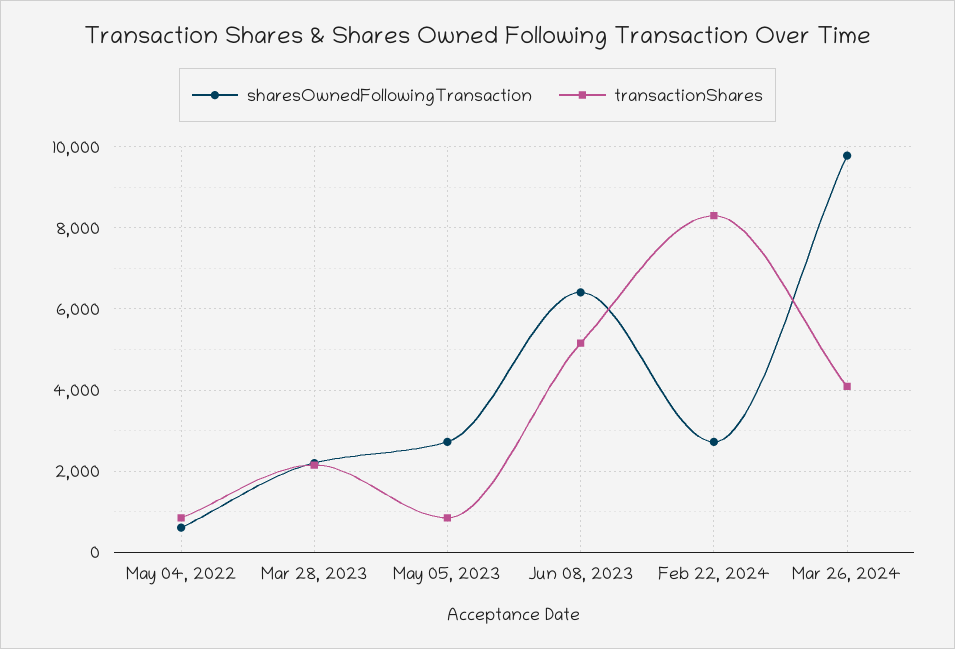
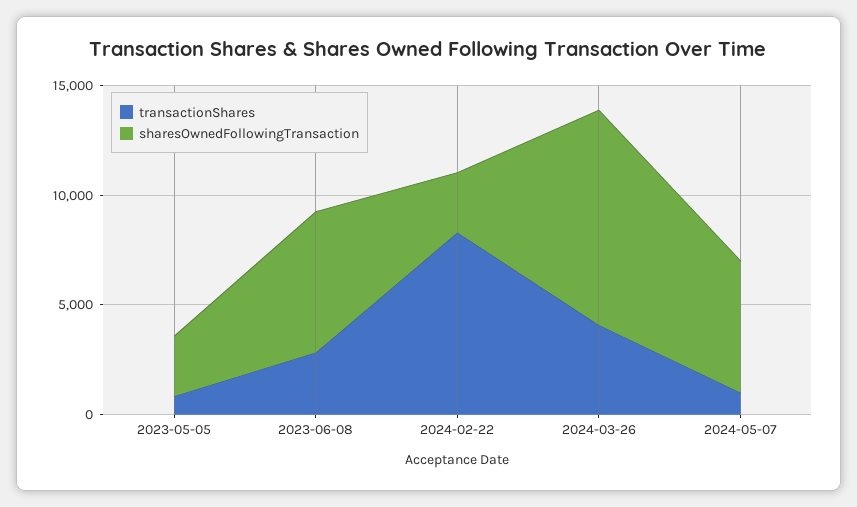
sharesOwnedFollowingTransaction, May 04, 2022: 600 -> none
transactionShares, May 04, 2022: 800 -> none
sharesOwnedFollowingTransaction, Mar 28, 2023: 2200 -> none
transactionShares, Mar 28, 2023: 2200 -> none
transactionShares, Jun 08, 2023: 5200 -> 3000
transactionShares, 2024-05-07: none -> 1000
sharesOwnedFollowingTransaction, 2024-05-07: none -> 6000

